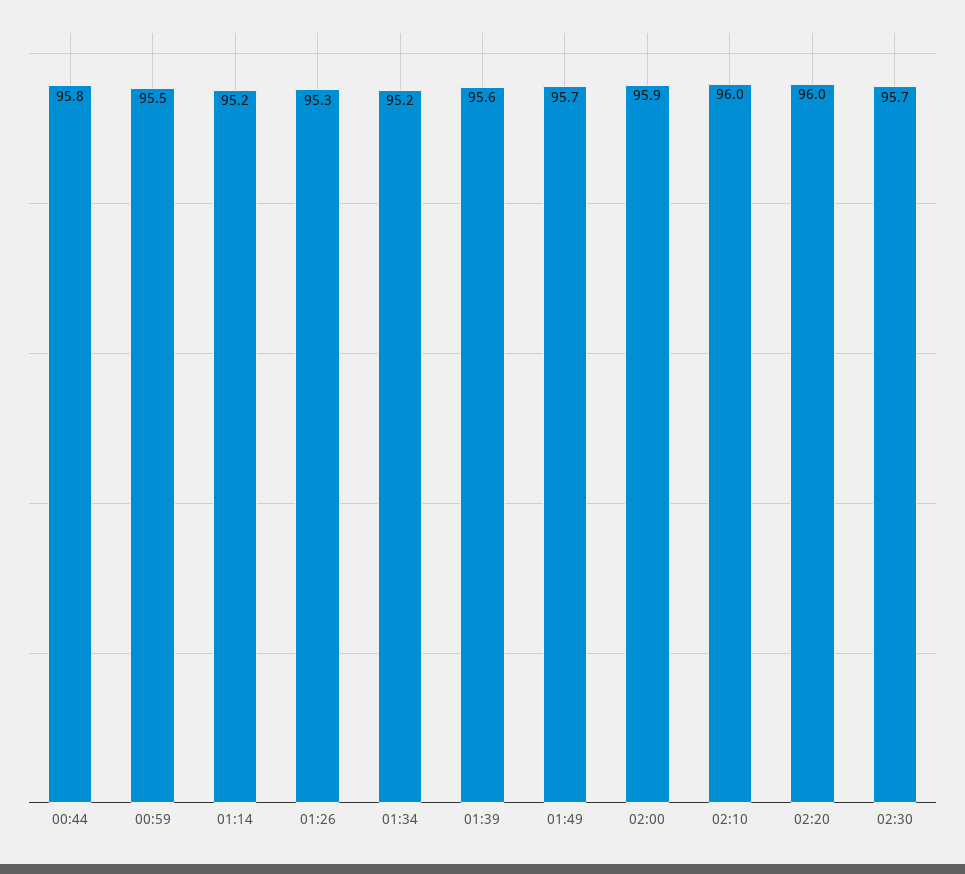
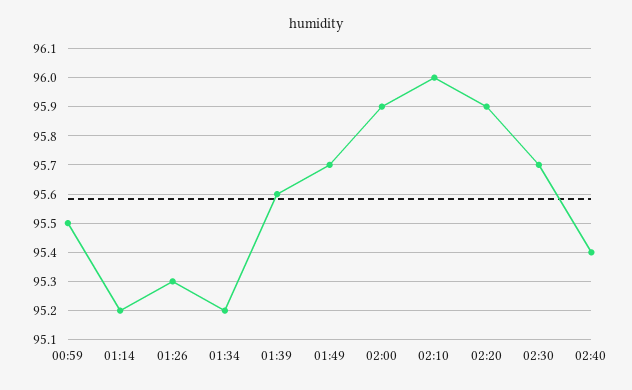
00:44: 95.8 -> none
02:20: 96 -> 95.9
02:40: none -> 95.4

